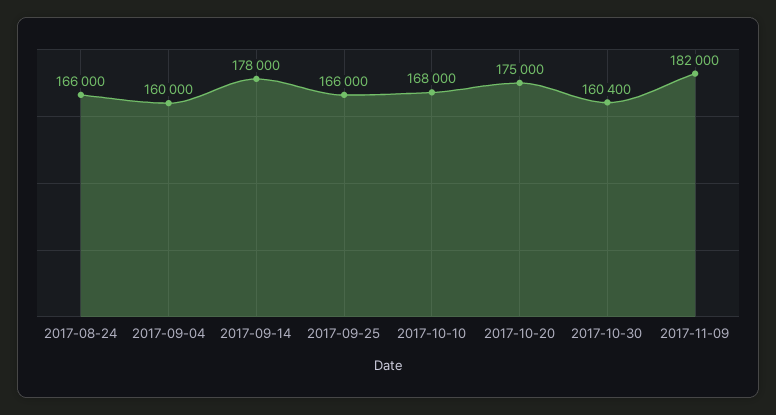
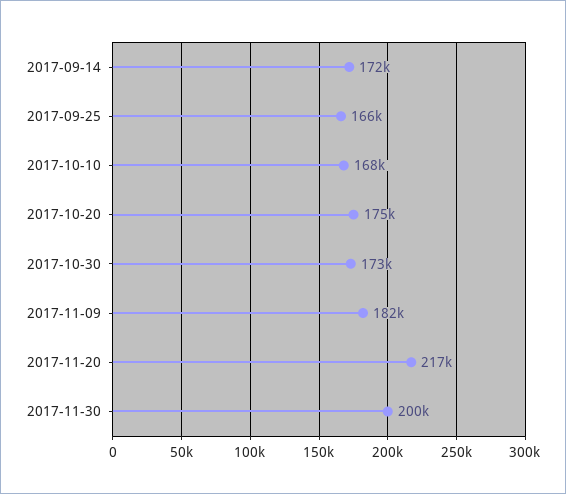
2017-08-24: 166000 -> none
2017-09-04: 160000 -> none
2017-09-14: 178000 -> 172000
2017-10-30: 160400 -> 173000
2017-11-20: none -> 217000
2017-11-30: none -> 200000

